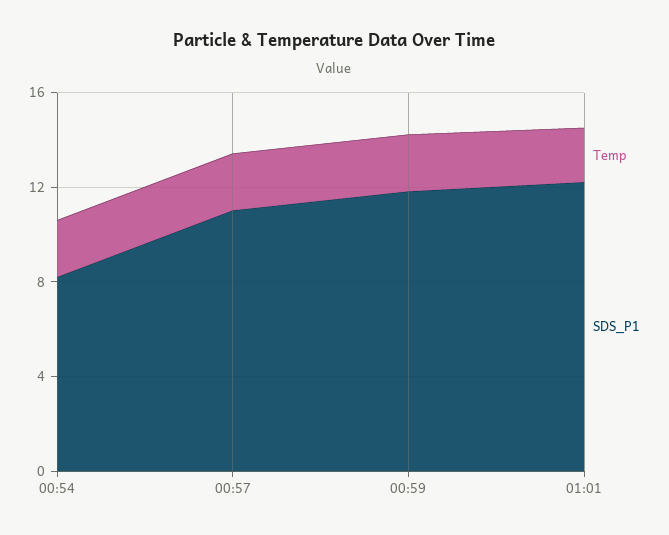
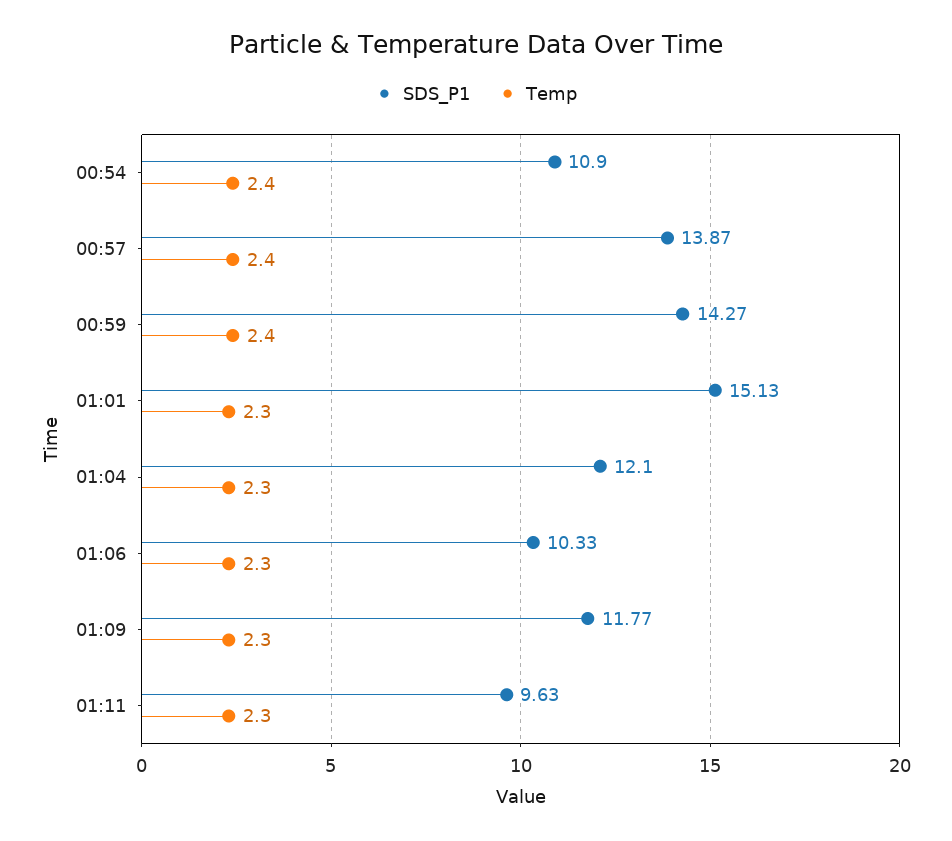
SDS_P1, 00:54: 8 -> 10.9
SDS_P1, 00:57: 11 -> 13.87
SDS_P1, 00:59: 12 -> 14.27
SDS_P1, 01:01: 12 -> 15.13
SDS_P1, 01:04: none -> 12.1
Temp, 01:04: none -> 2.3
SDS_P1, 01:06: none -> 10.33
Temp, 01:06: none -> 2.3
SDS_P1, 01:09: none -> 11.77
Temp, 01:09: none -> 2.3
SDS_P1, 01:11: none -> 9.63
Temp, 01:11: none -> 2.3

